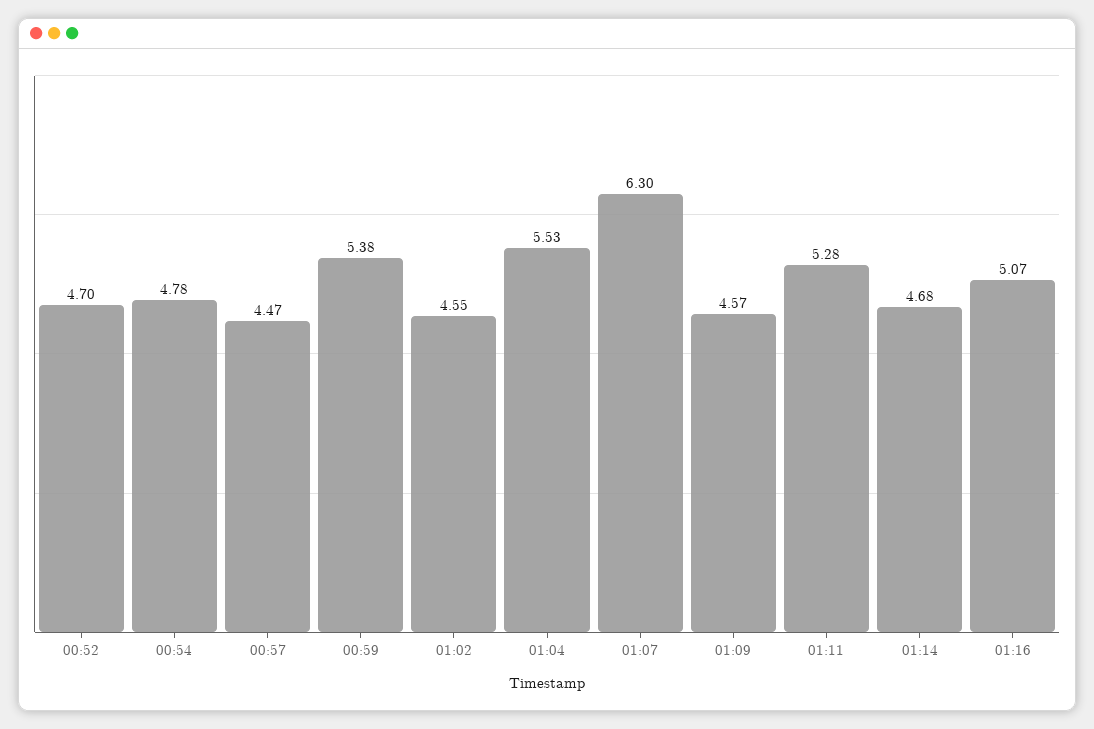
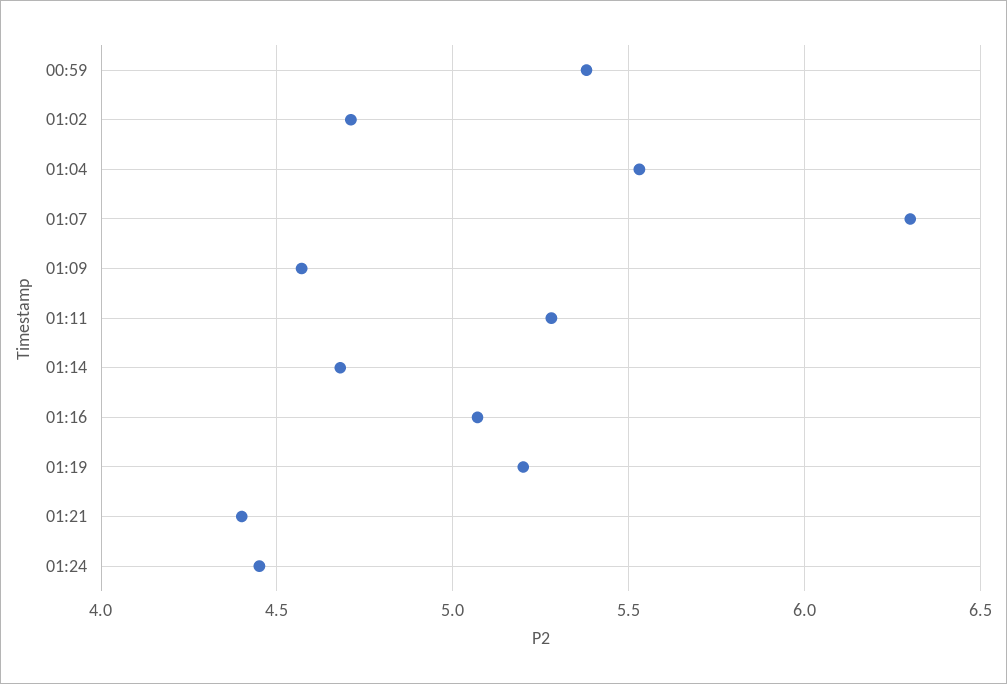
00:52: 4.7 -> none
00:54: 4.78 -> none
00:57: 4.47 -> none
01:02: 4.55 -> 4.7
01:19: none -> 5.2
01:21: none -> 4.4
01:24: none -> 4.45

